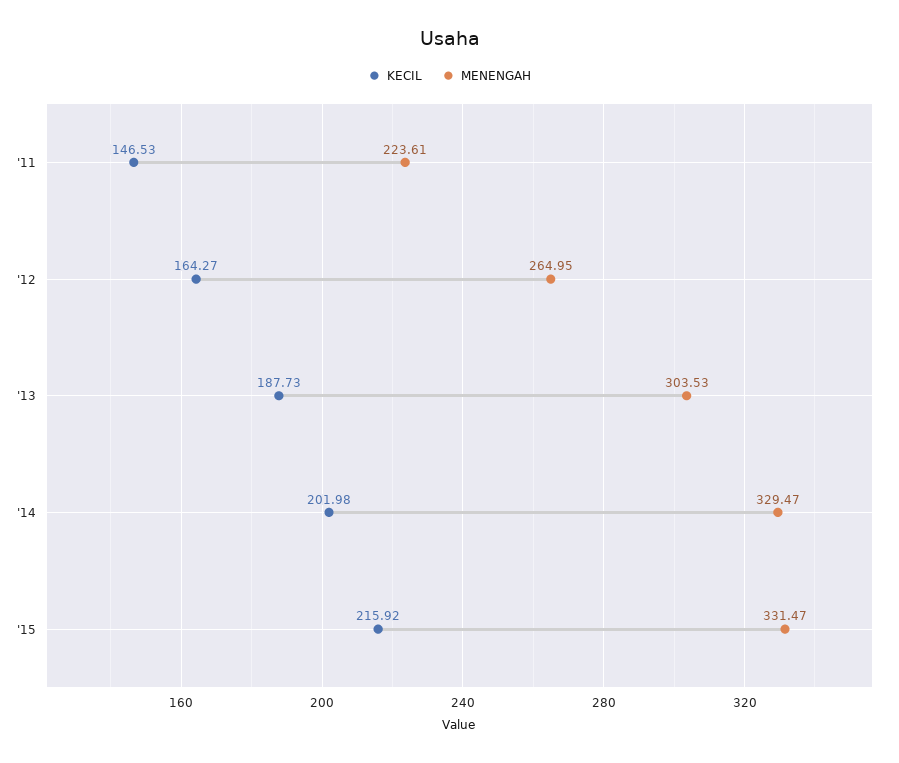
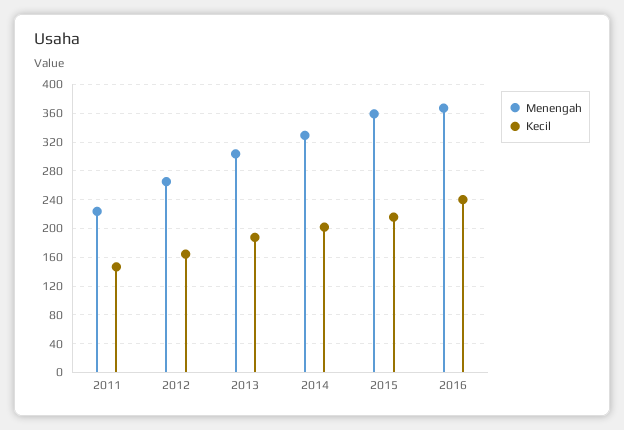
MENENGAH, '15: 331.47 -> 360
MENENGAH, 2016: none -> 370
KECIL, 2016: none -> 240

